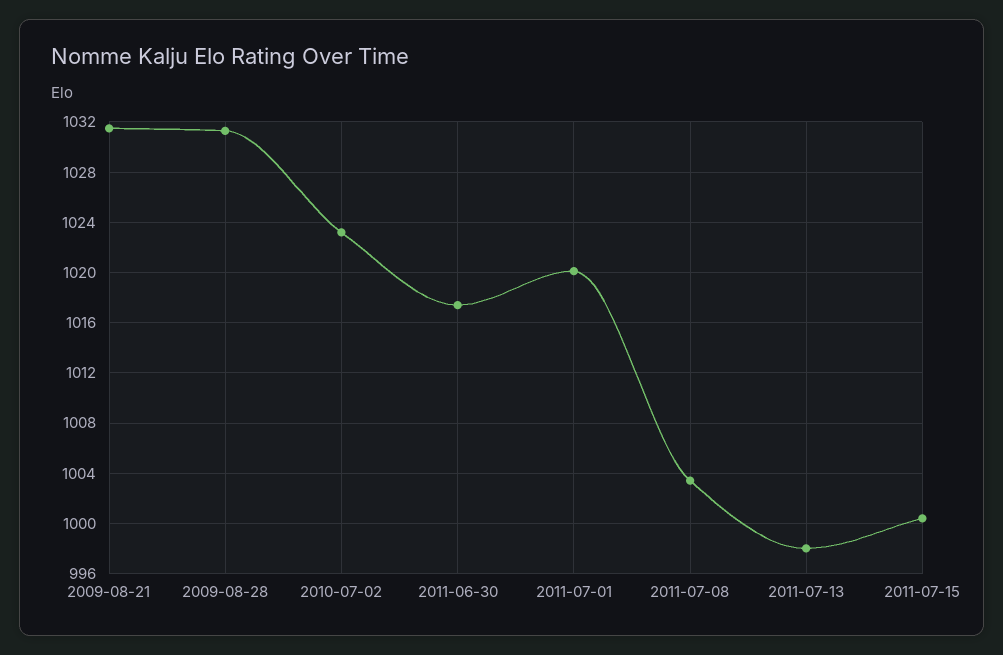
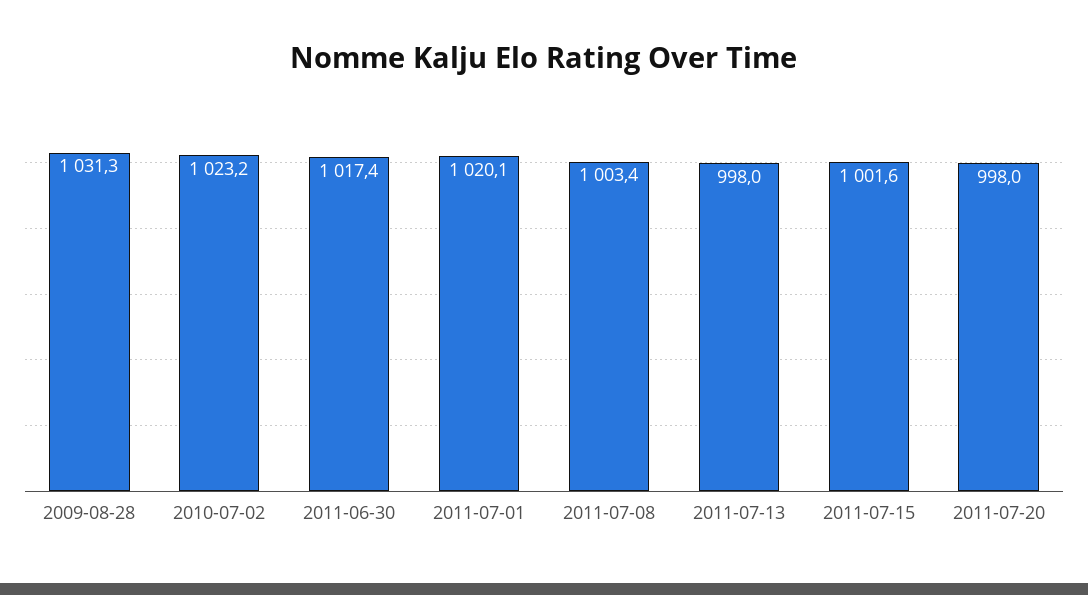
2009-08-21: 1031.5 -> none
2011-07-15: 1000.5 -> 1001.6
2011-07-20: none -> 998

